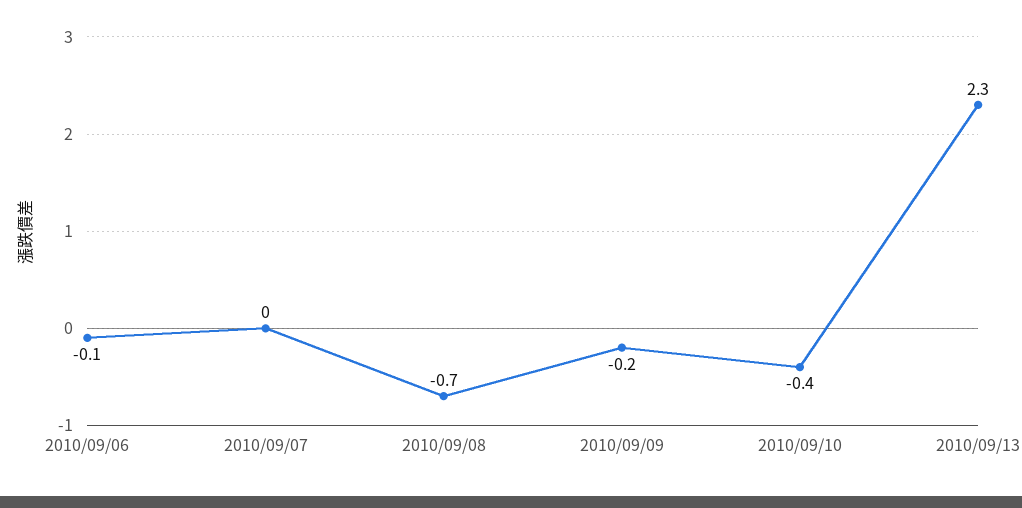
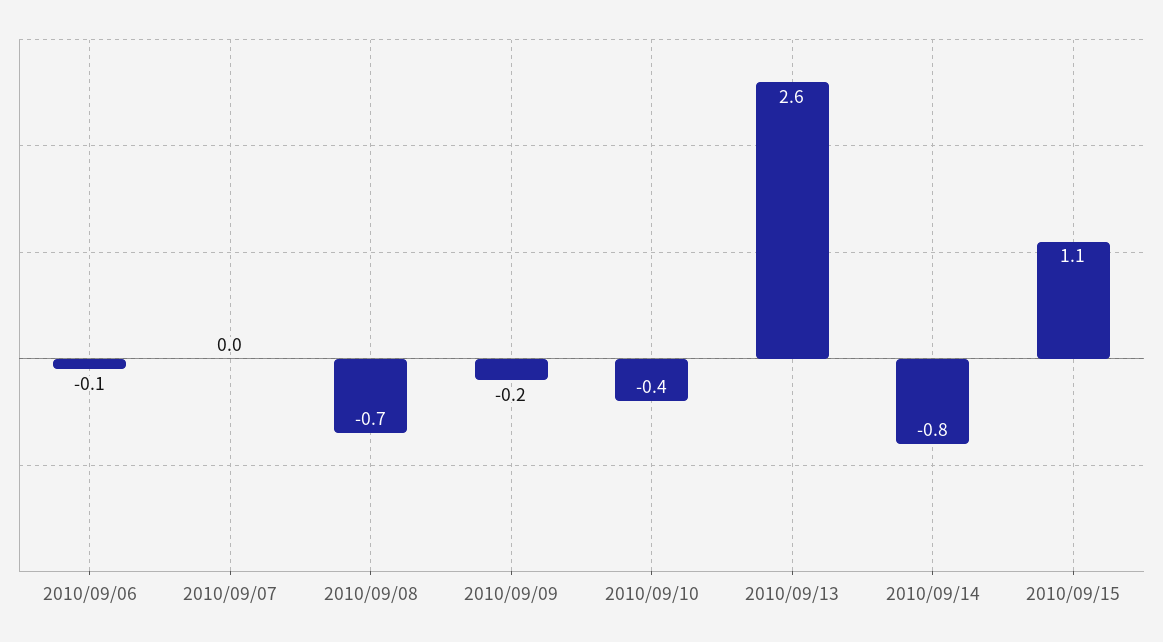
2010/09/13: 2.3 -> 2.6
2010/09/14: none -> -0.8
2010/09/15: none -> 1.1

